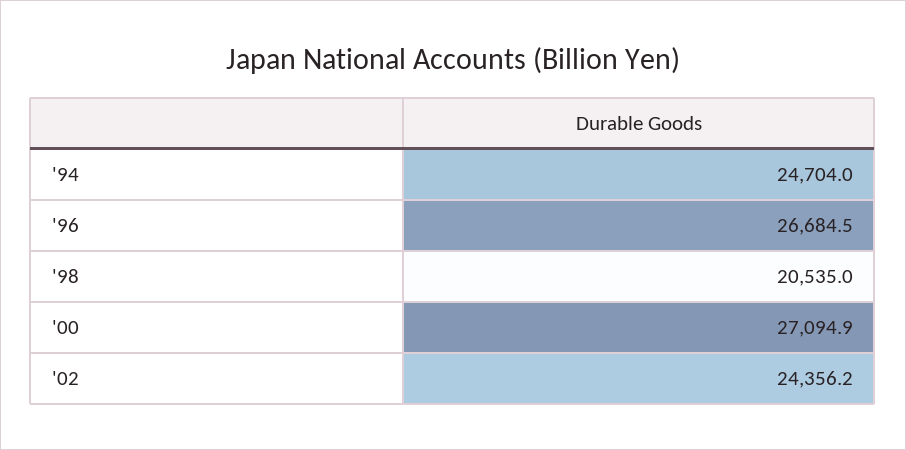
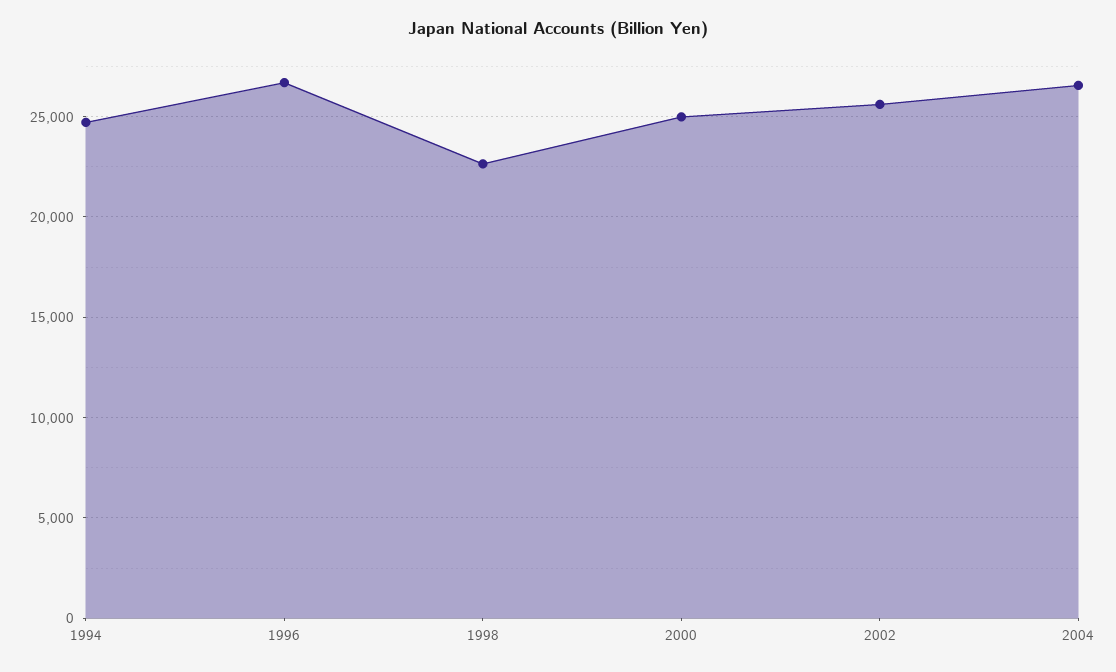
'98: 20535 -> 22500
'00: 27094.9 -> 25000
'02: 24356.2 -> 25500
2004: none -> 26500

